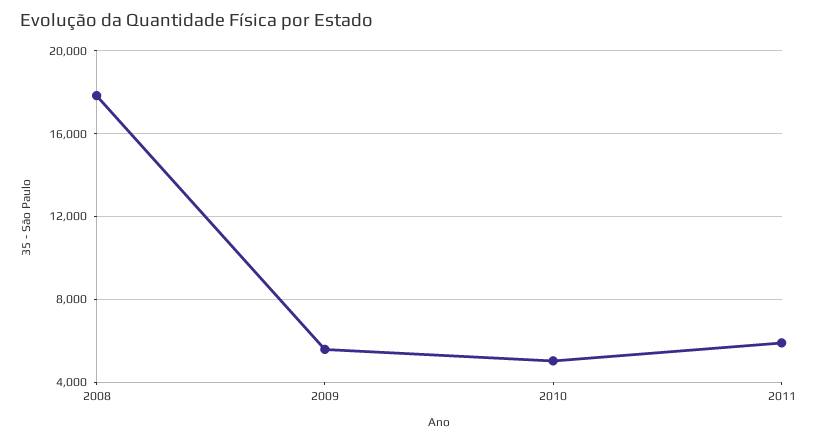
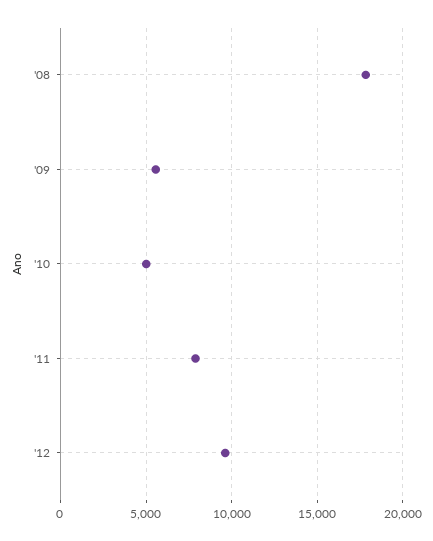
2011: 6000 -> 8000
'12: none -> 9500

